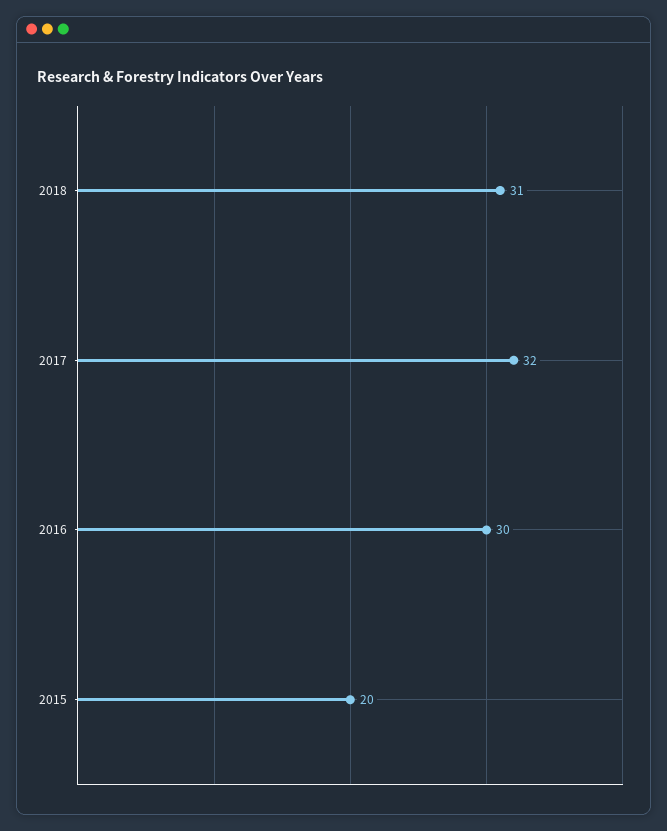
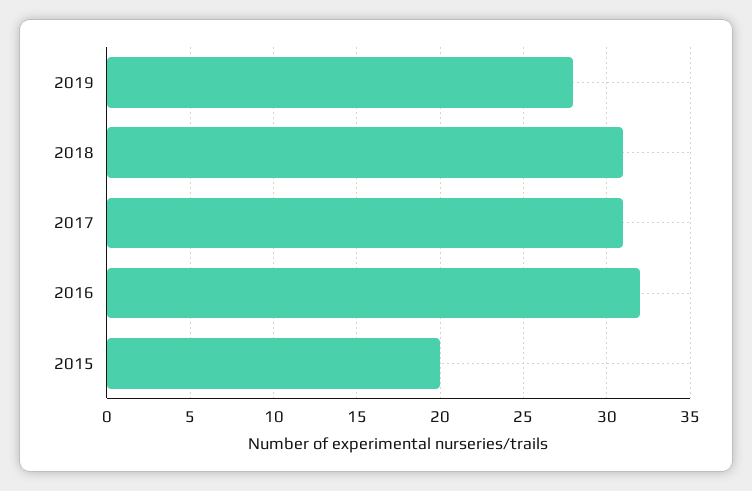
2017: 32 -> 31
2016: 30 -> 32
2019: none -> 28

